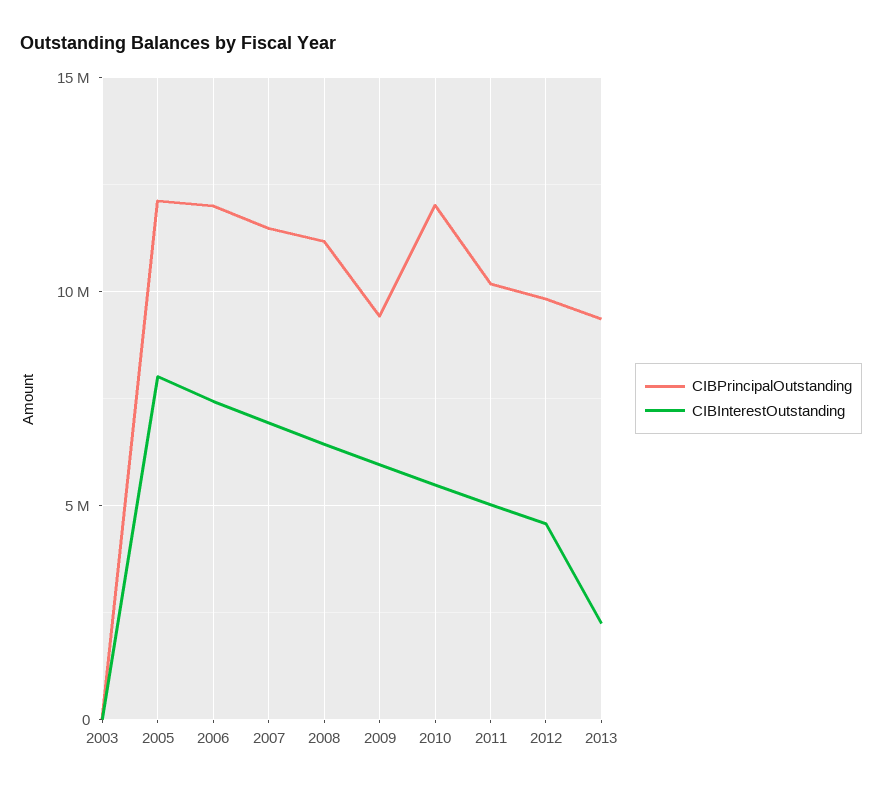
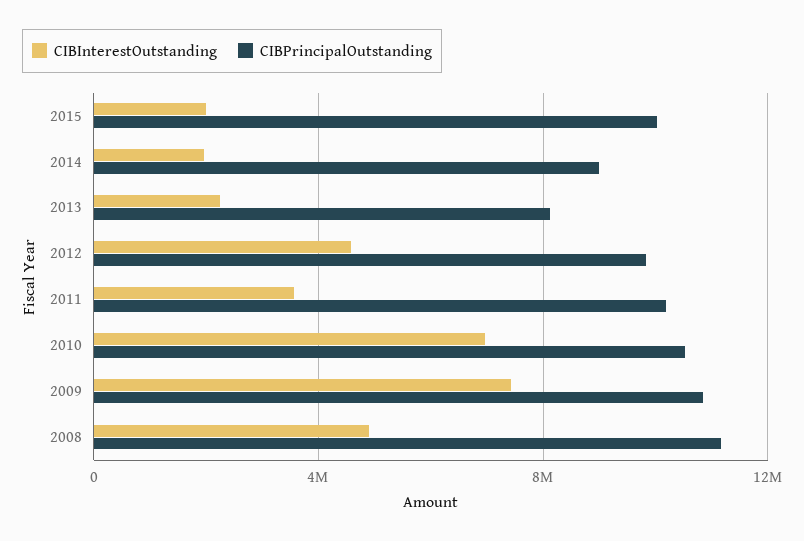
CIBPrincipalOutstanding, 2003: 0 -> none
CIBInterestOutstanding, 2003: 0 -> none
CIBPrincipalOutstanding, 2005: 12000000 -> none
CIBInterestOutstanding, 2005: 8000000 -> none
CIBPrincipalOutstanding, 2006: 12000000 -> none
CIBInterestOutstanding, 2006: 7500000 -> none
CIBPrincipalOutstanding, 2007: 11500000 -> none
CIBInterestOutstanding, 2007: 7000000 -> none
CIBInterestOutstanding, 2008: 6500000 -> 5000000
CIBPrincipalOutstanding, 2009: 9500000 -> 11000000
CIBInterestOutstanding, 2009: 6000000 -> 7500000
CIBPrincipalOutstanding, 2010: 12000000 -> 10500000
CIBInterestOutstanding, 2010: 5500000 -> 7000000
CIBInterestOutstanding, 2011: 5000000 -> 3500000
CIBPrincipalOutstanding, 2013: 9500000 -> 8000000
CIBInterestOutstanding, 2015: none -> 2000000
CIBPrincipalOutstanding, 2015: none -> 10000000
CIBInterestOutstanding, 2014: none -> 2000000
CIBPrincipalOutstanding, 2014: none -> 9000000

